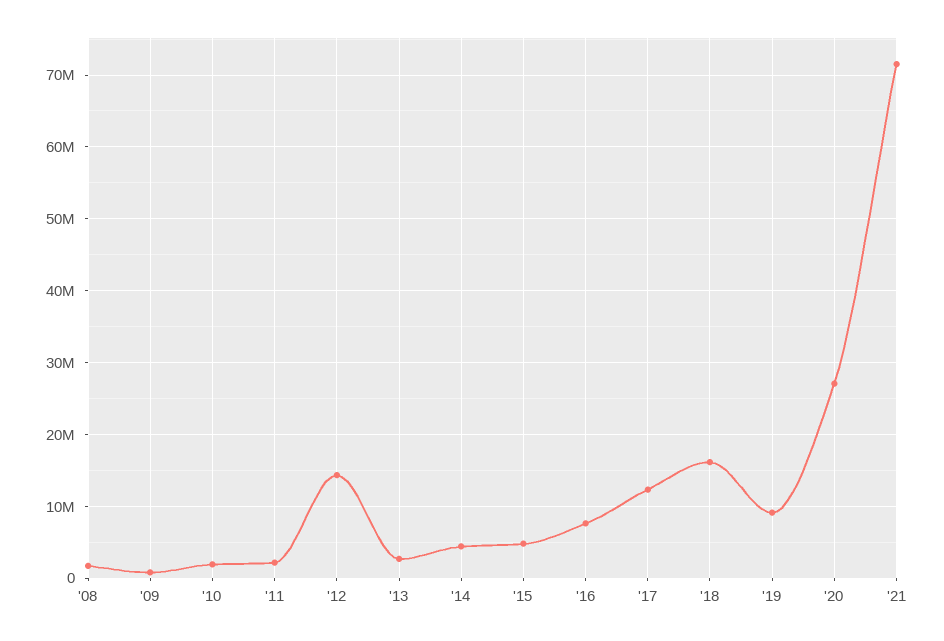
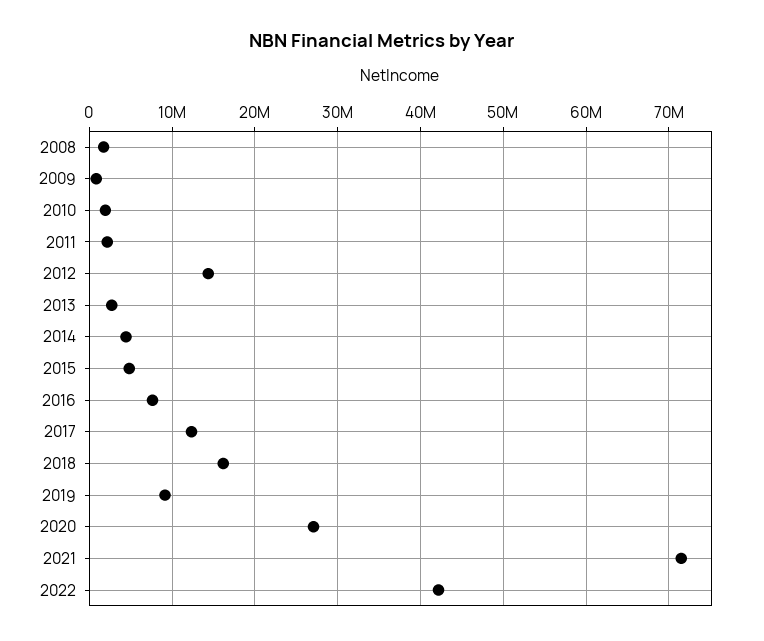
2022: none -> 42000000

